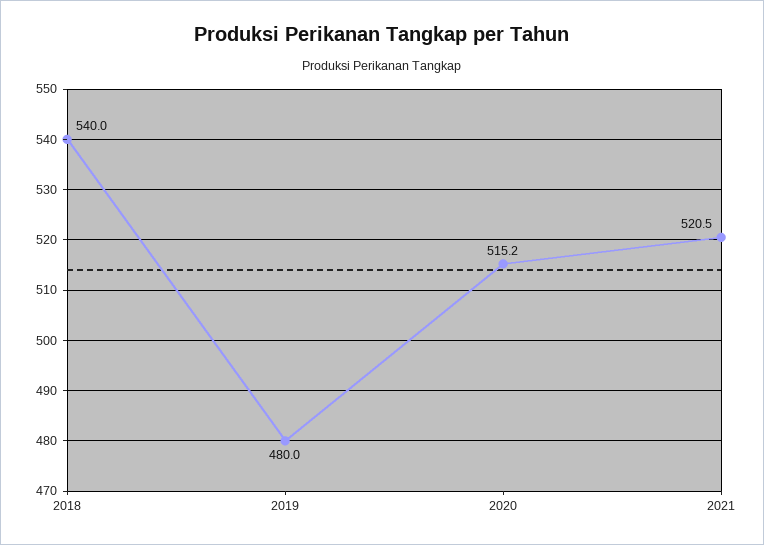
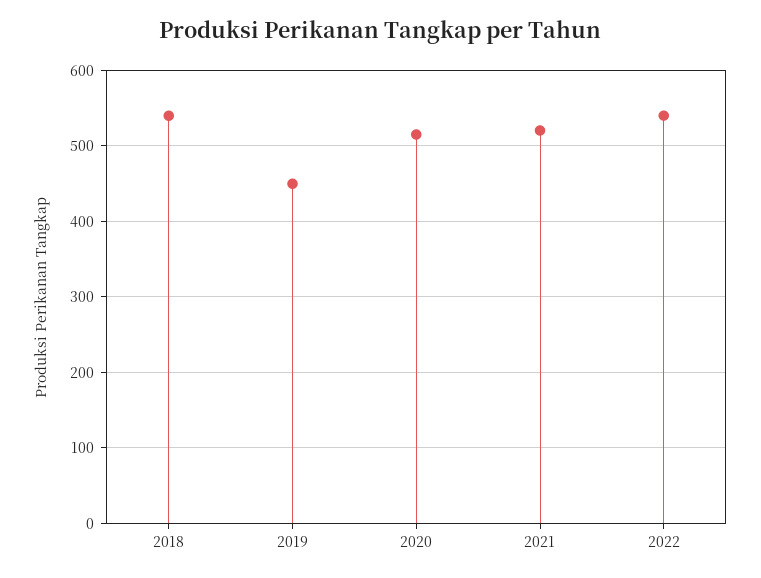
2019: 480 -> 450
2022: none -> 540

